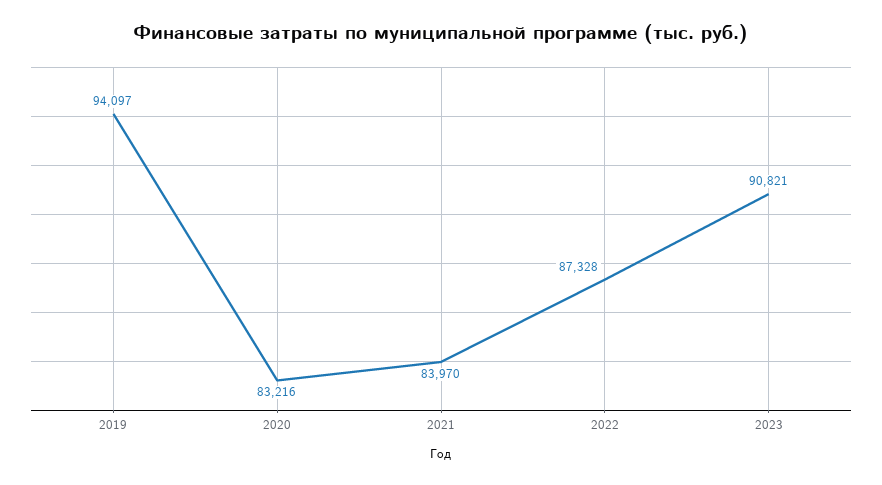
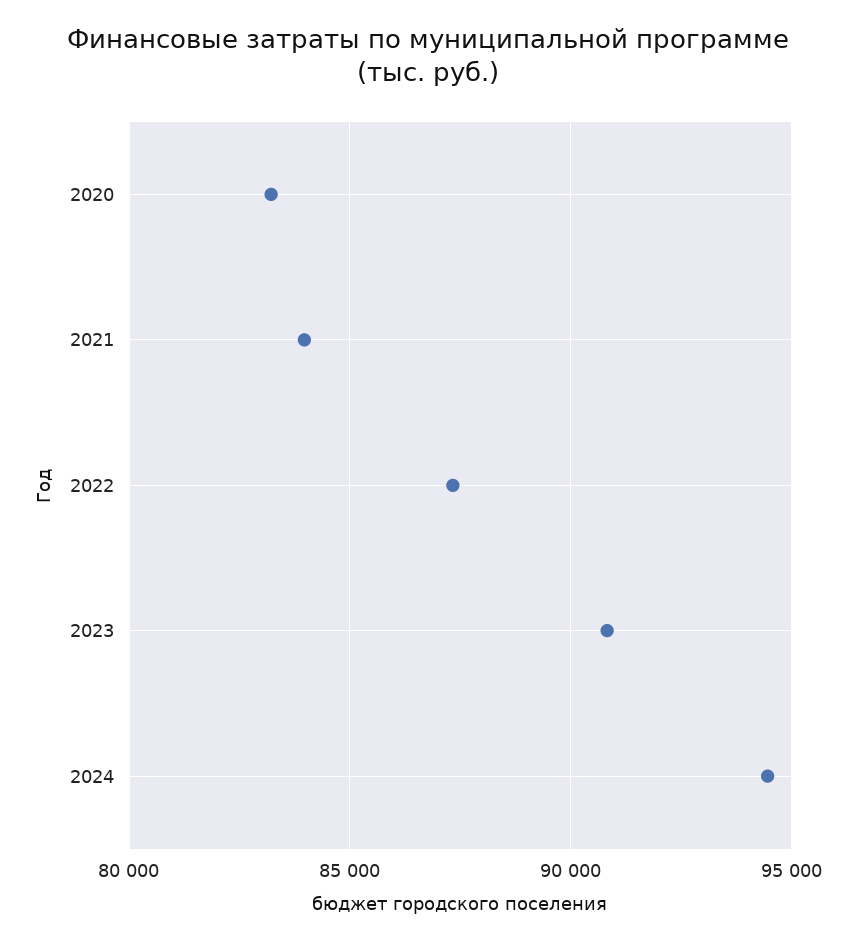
2019: 94097 -> none
2024: none -> 94500

